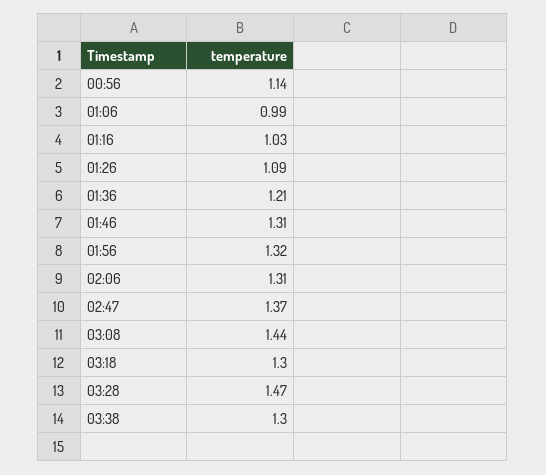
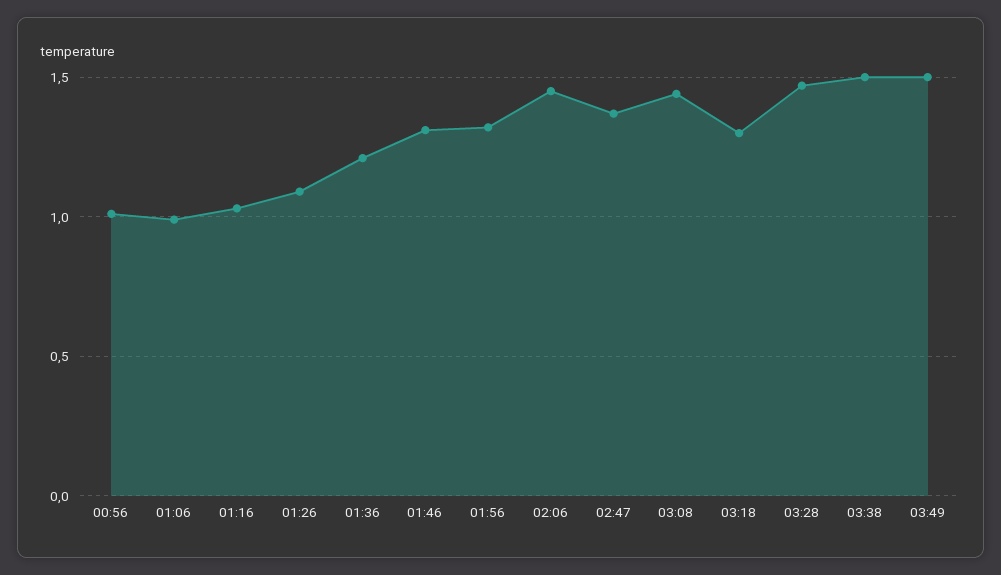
00:56: 1.14 -> 1
02:06: 1.31 -> 1.45
03:38: 1.3 -> 1.5
03:49: none -> 1.5

